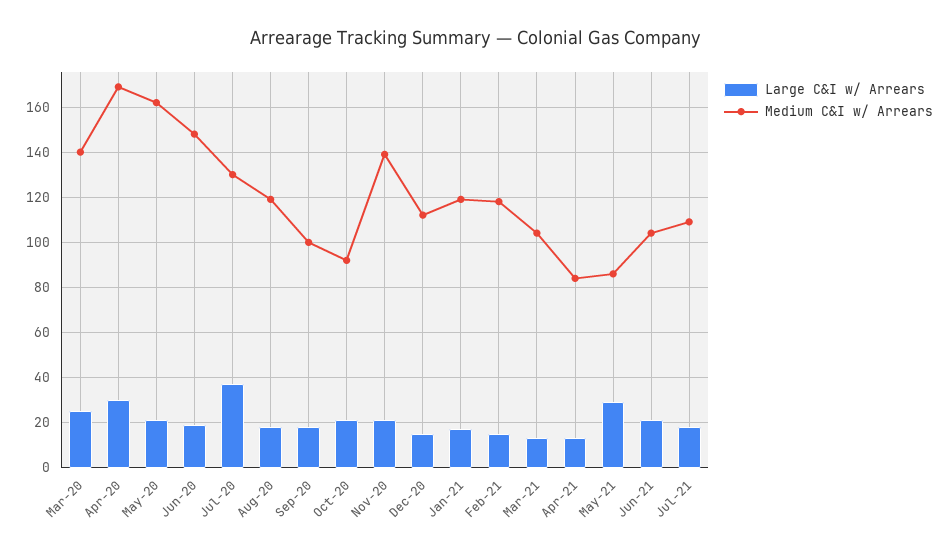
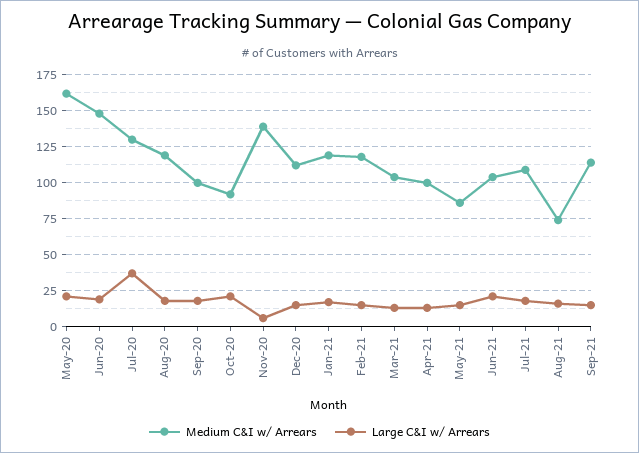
Large C&I w/ Arrears, Mar-20: 25 -> none
Medium C&I w/ Arrears, Mar-20: 140 -> none
Large C&I w/ Arrears, Apr-20: 30 -> none
Medium C&I w/ Arrears, Apr-20: 170 -> none
Large C&I w/ Arrears, Nov-20: 20 -> 5
Medium C&I w/ Arrears, Apr-21: 85 -> 100
Large C&I w/ Arrears, May-21: 30 -> 15
Medium C&I w/ Arrears, Aug-21: none -> 75
Large C&I w/ Arrears, Aug-21: none -> 15
Medium C&I w/ Arrears, Sep-21: none -> 115
Large C&I w/ Arrears, Sep-21: none -> 15

